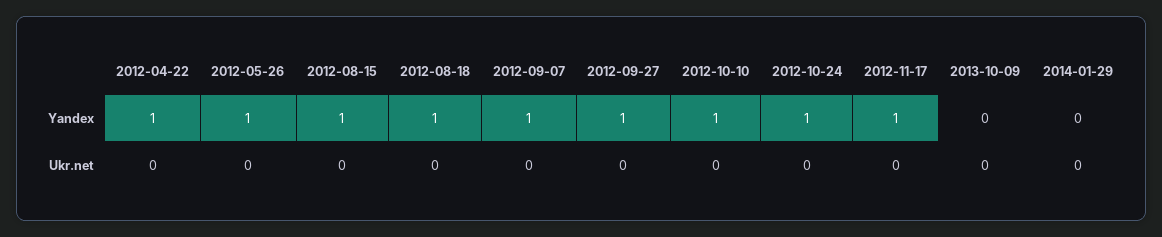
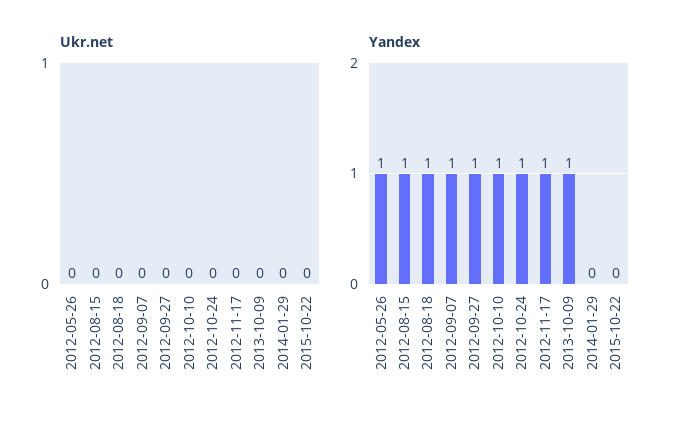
Yandex, 2012-04-22: 1 -> none
Yandex, 2013-10-09: 0 -> 1
Ukr.net, 2012-04-22: 0 -> none
Ukr.net, 2015-10-22: none -> 0
Yandex, 2015-10-22: none -> 0

